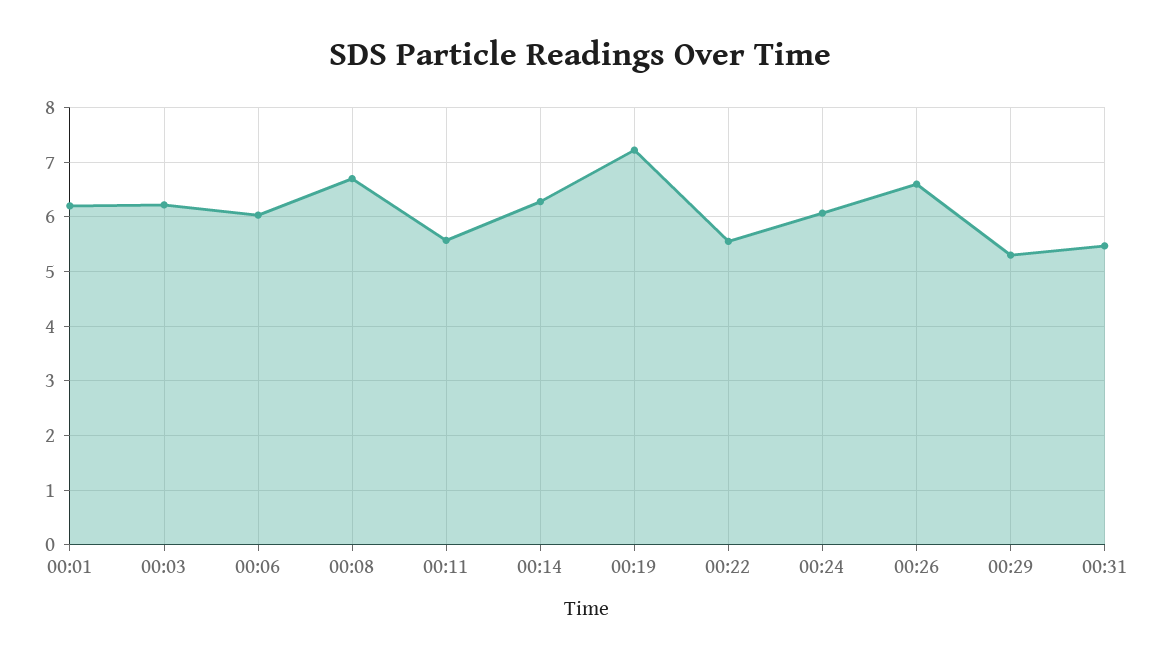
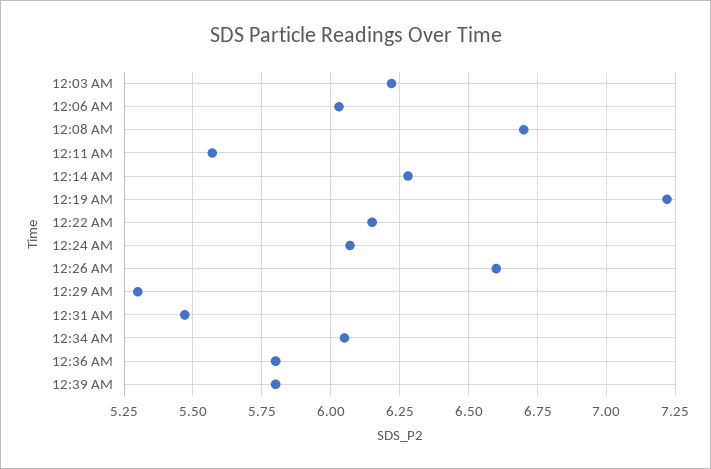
00:01: 6.2 -> none
00:22: 5.6 -> 6.15
12:34 AM: none -> 6.05
12:36 AM: none -> 5.8
12:39 AM: none -> 5.8

